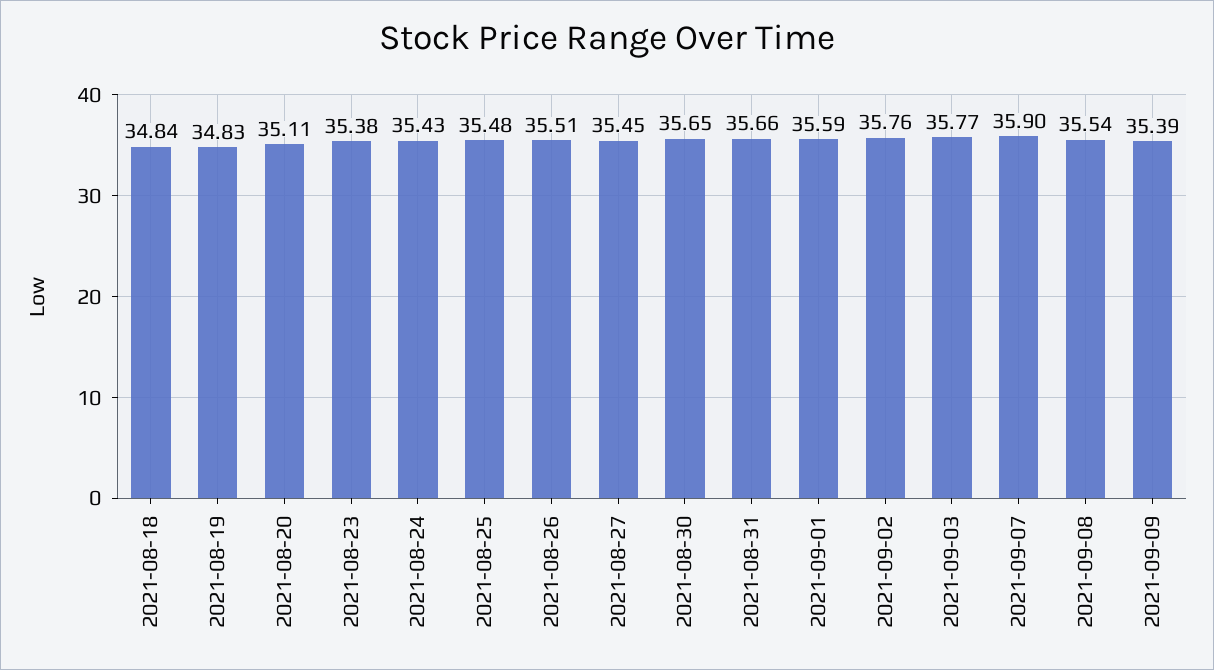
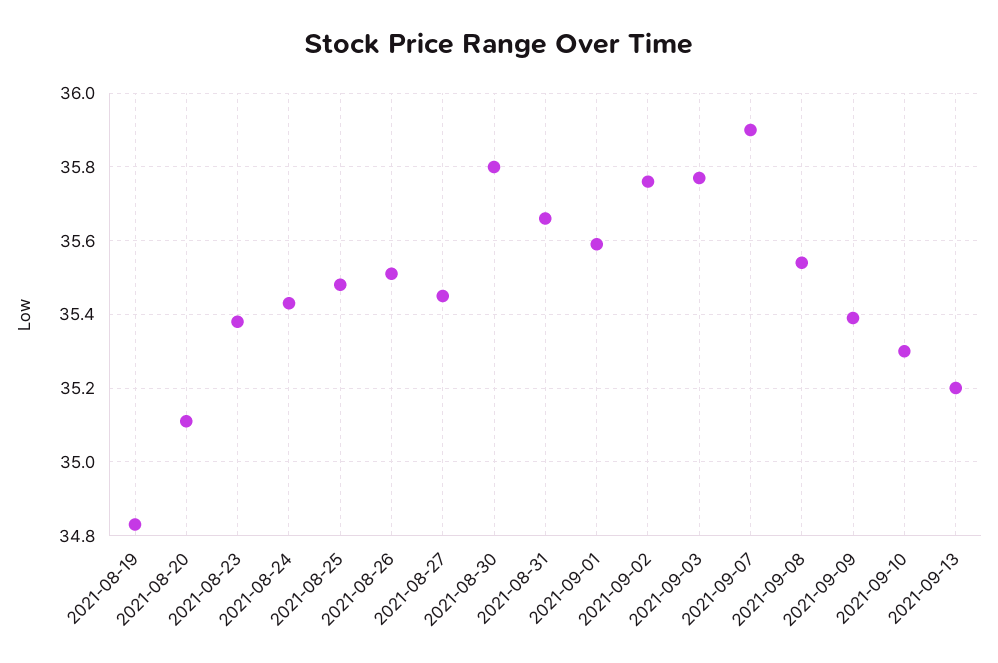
2021-08-18: 34.84 -> none
2021-08-30: 35.65 -> 35.8
2021-09-10: none -> 35.3
2021-09-13: none -> 35.2

